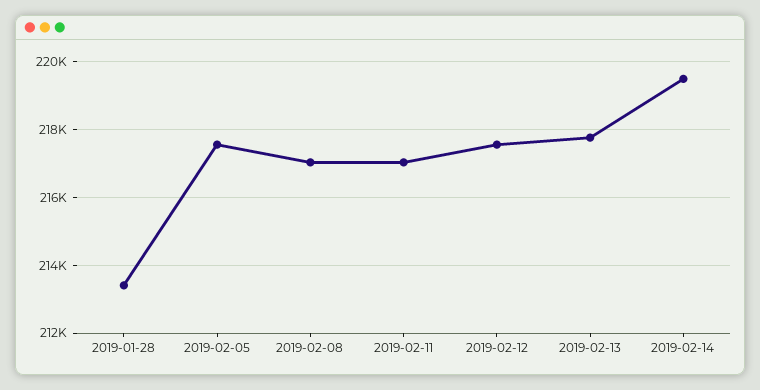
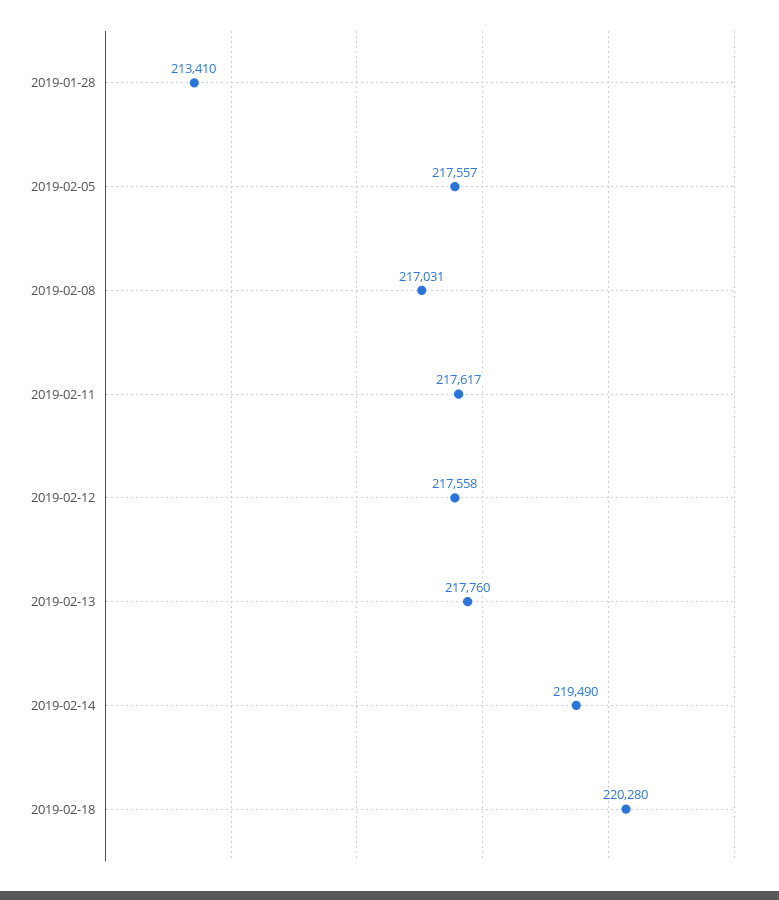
2019-02-11: 217000 -> 217617
2019-02-18: none -> 220280

